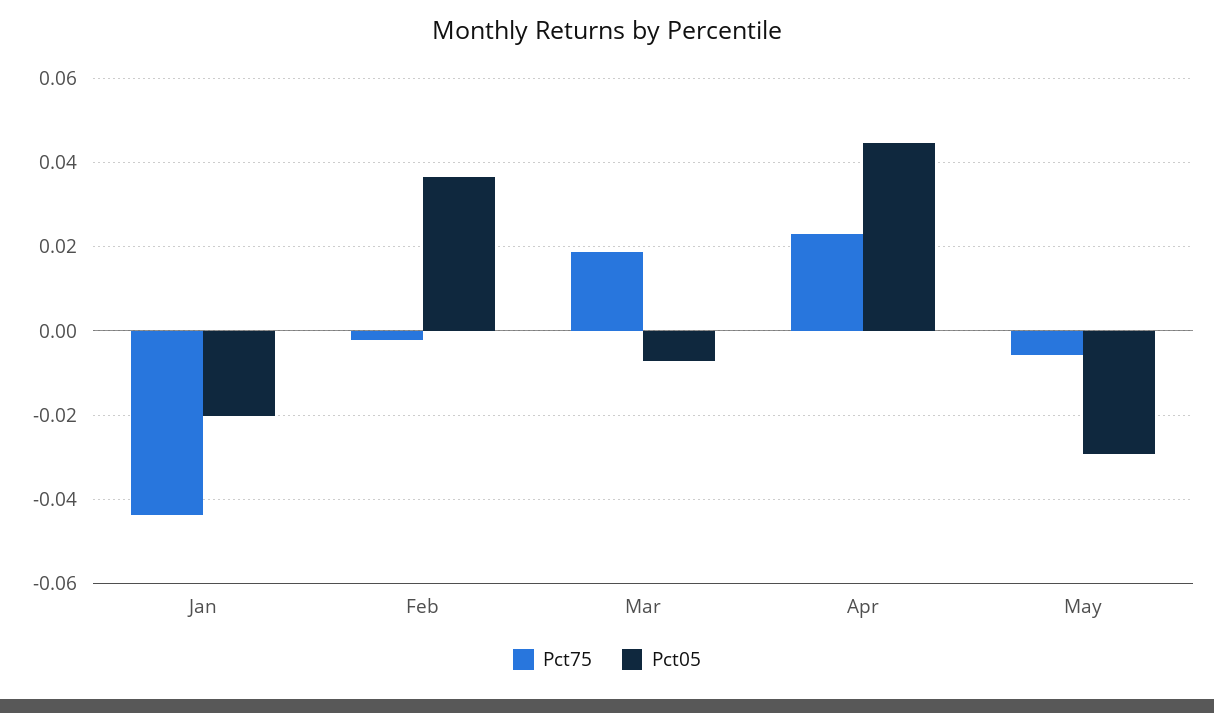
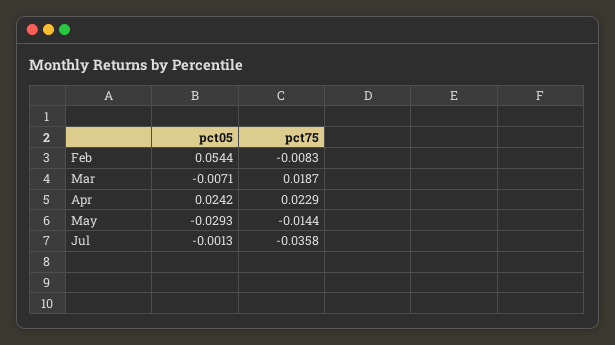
Pct75, Jan: -0.044 -> none
Pct05, Jan: -0.02 -> none
Pct75, Feb: -0.002 -> -0.0083
Pct05, Feb: 0.036 -> 0.0544
Pct05, Apr: 0.044 -> 0.0242
Pct75, May: -0.006 -> -0.0144
Pct05, Jul: none -> -0.0013
Pct75, Jul: none -> -0.0358

